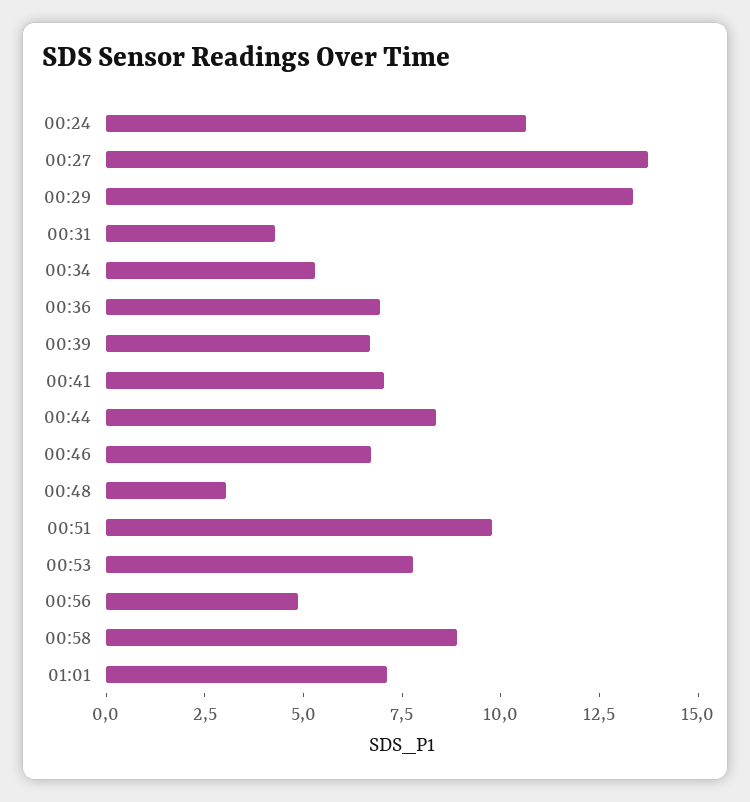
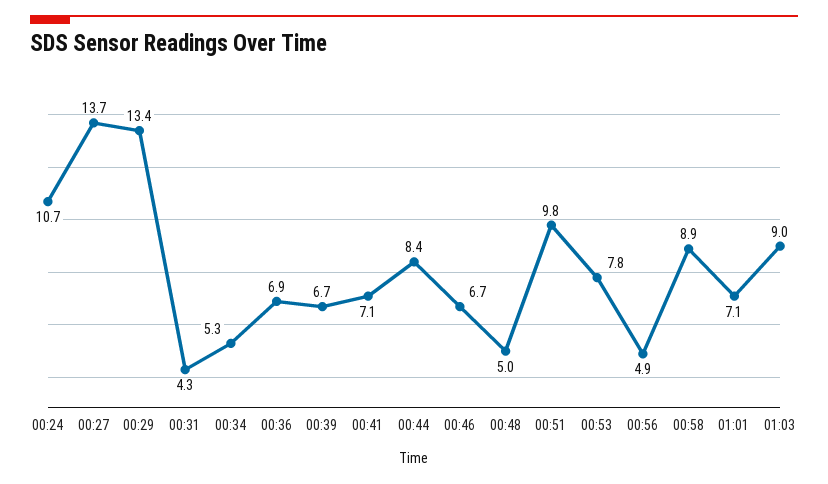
00:48: 3 -> 5
01:03: none -> 9

